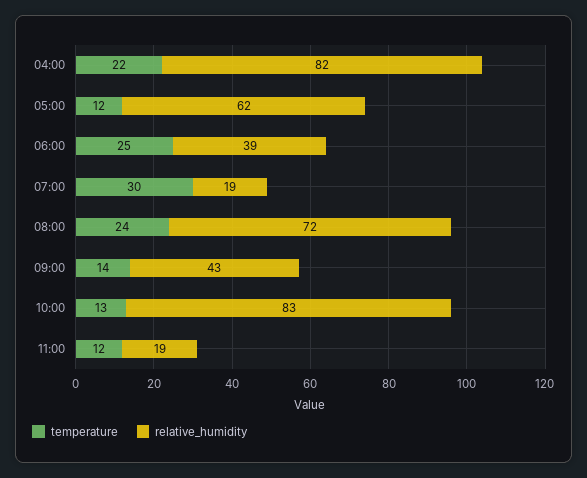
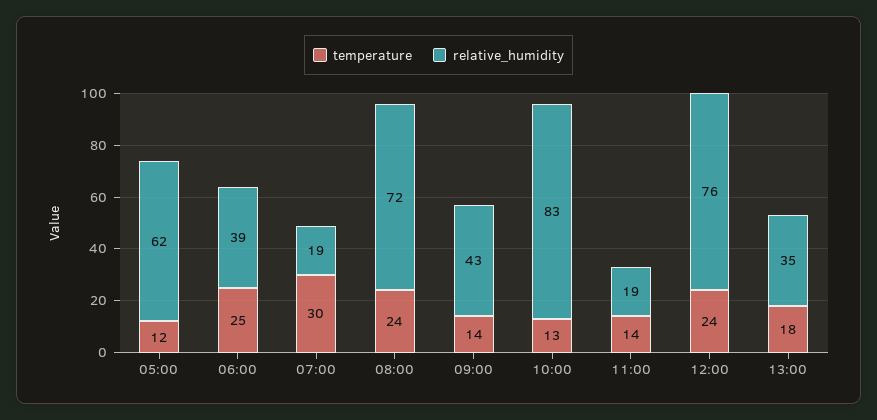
temperature, 04:00: 22 -> none
relative_humidity, 04:00: 82 -> none
temperature, 11:00: 12 -> 14
temperature, 12:00: none -> 24
relative_humidity, 12:00: none -> 76
temperature, 13:00: none -> 18
relative_humidity, 13:00: none -> 35

